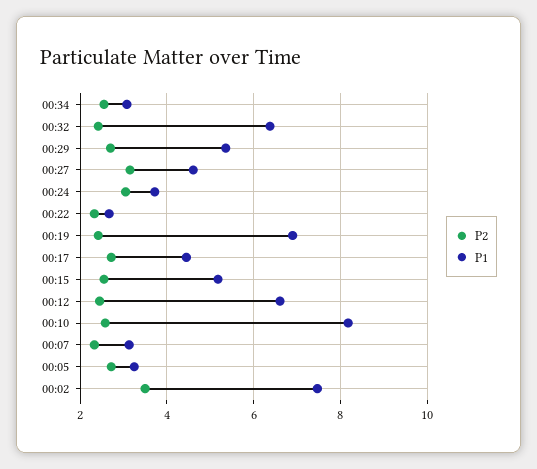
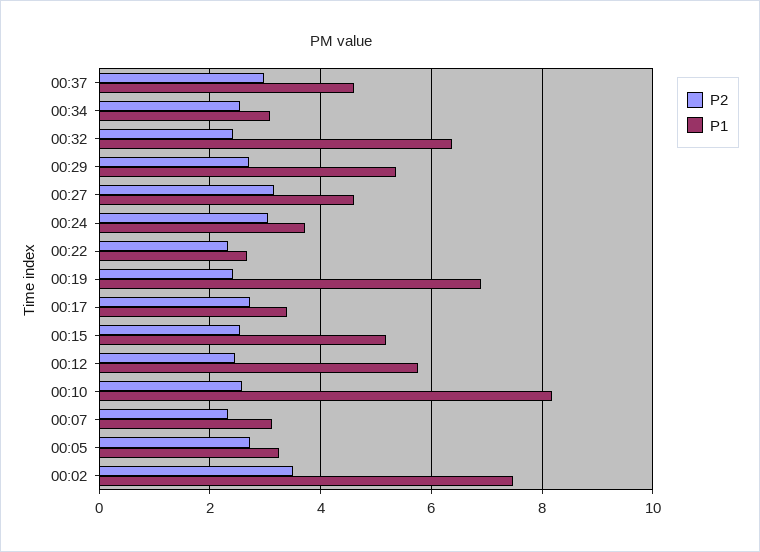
P1, 00:17: 4.4 -> 3.4
P1, 00:12: 6.6 -> 5.8
P2, 00:37: none -> 3
P1, 00:37: none -> 4.6

